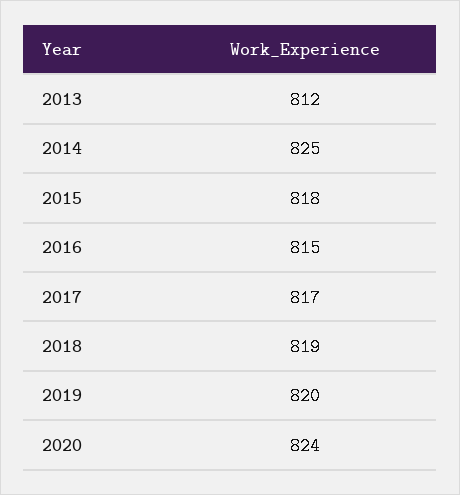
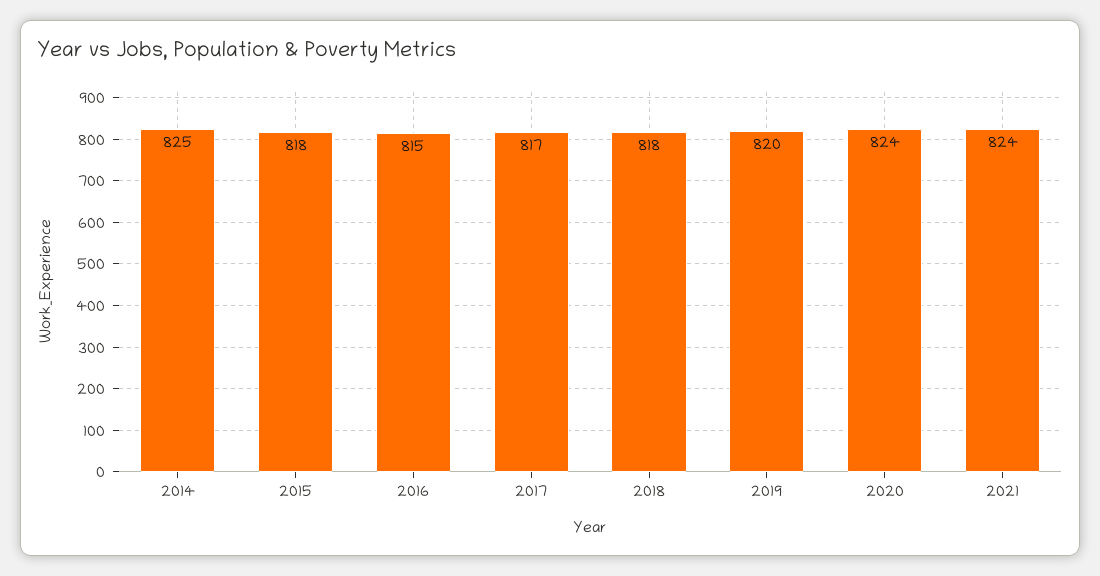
2013: 812 -> none
2018: 819 -> 818
2021: none -> 824

